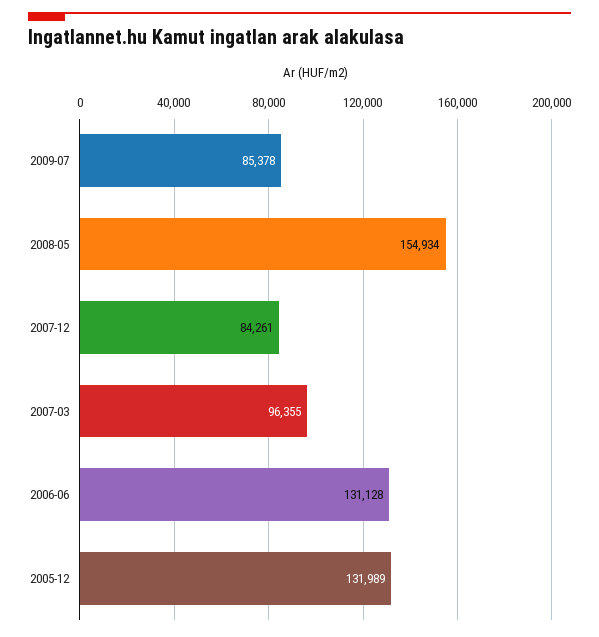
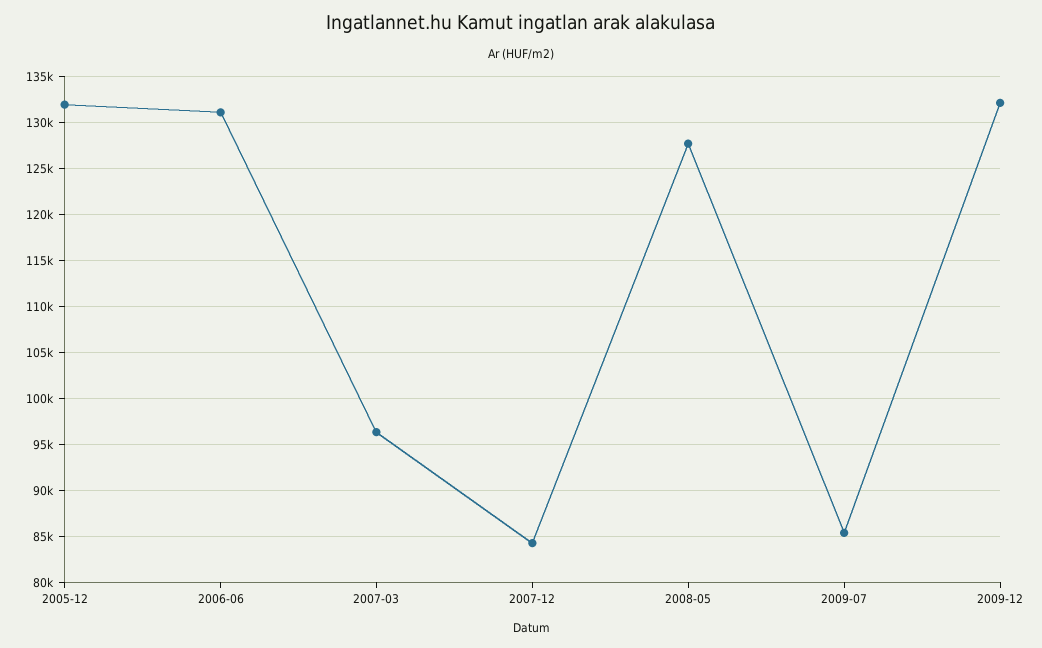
2008-05: 154934 -> 128000
2009-12: none -> 132000

